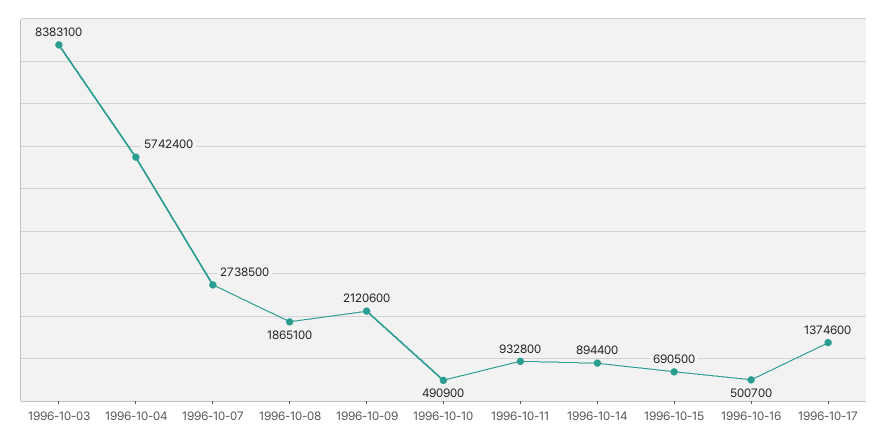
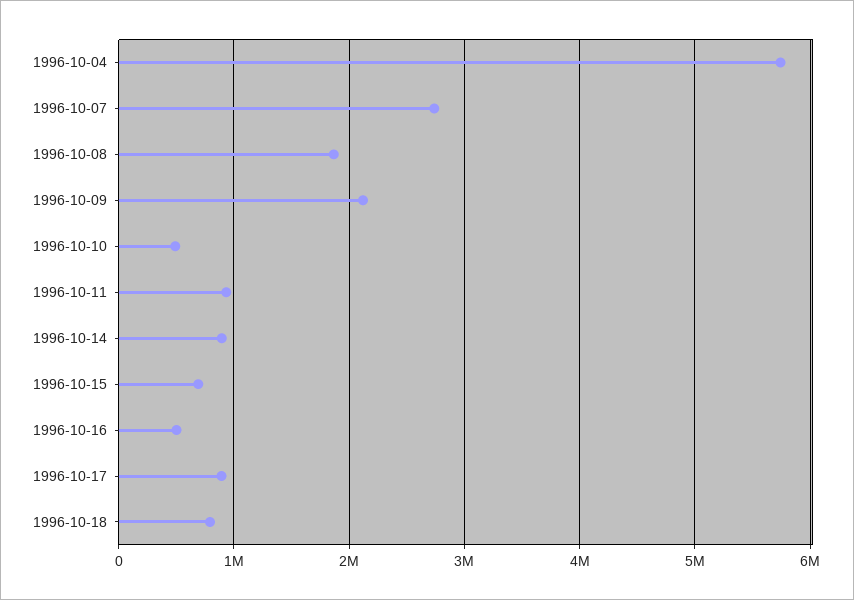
1996-10-03: 8383100 -> none
1996-10-17: 1374600 -> 900000
1996-10-18: none -> 800000

